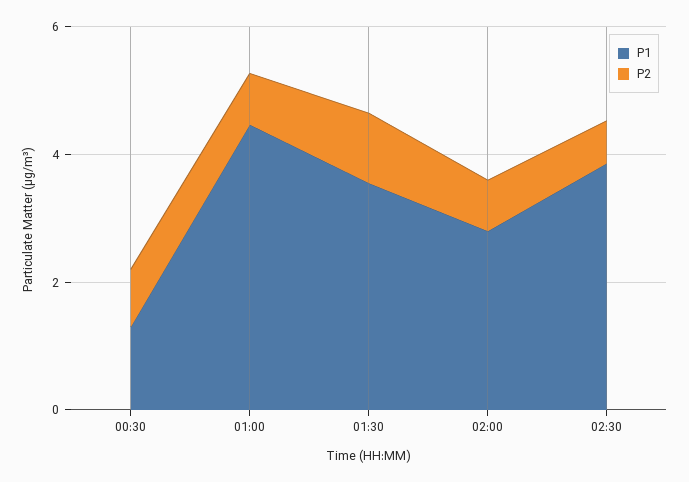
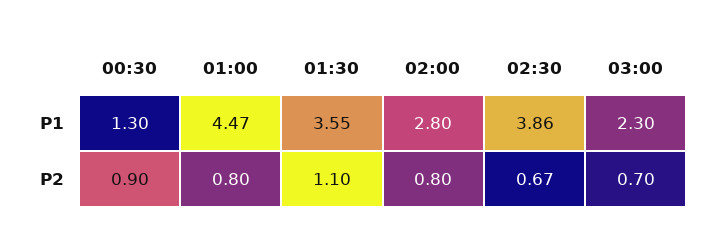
P1, 03:00: none -> 2.3
P2, 03:00: none -> 0.7

